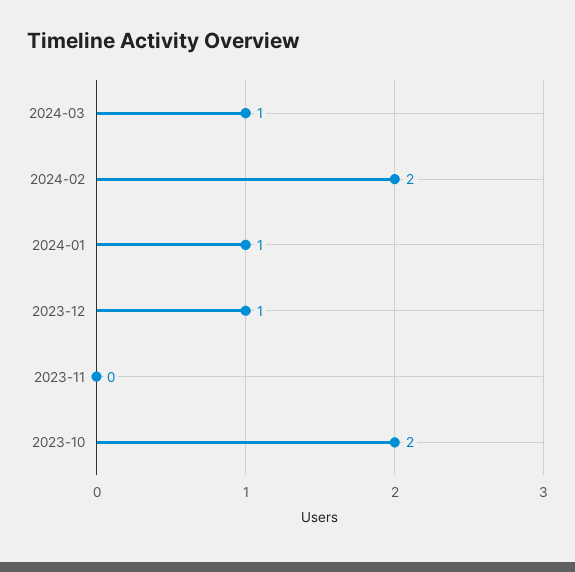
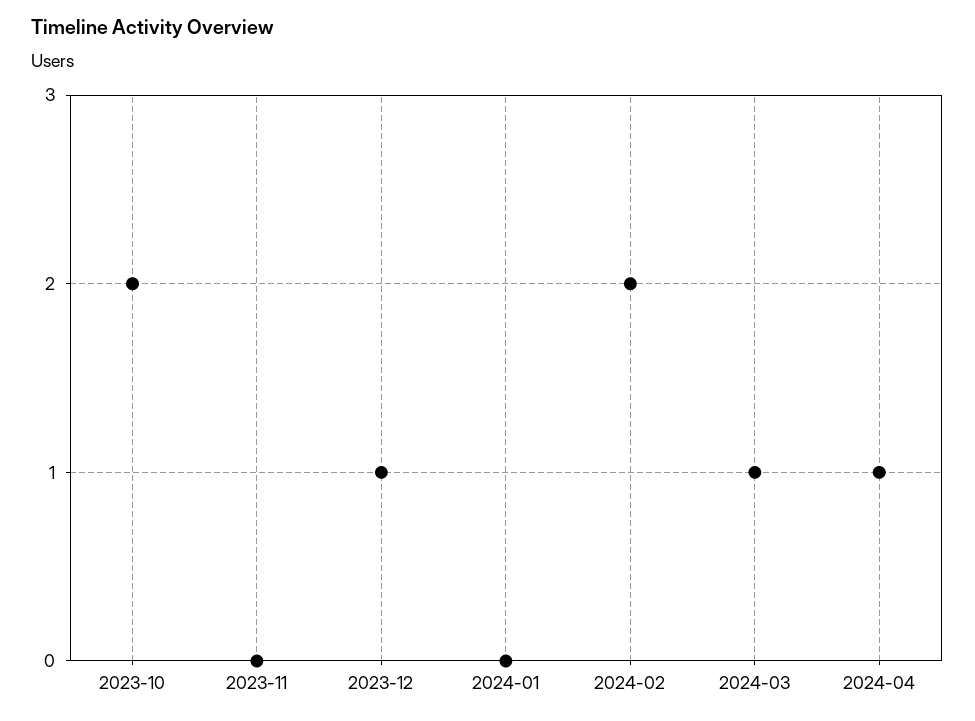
2024-01: 1 -> 0
2024-04: none -> 1

